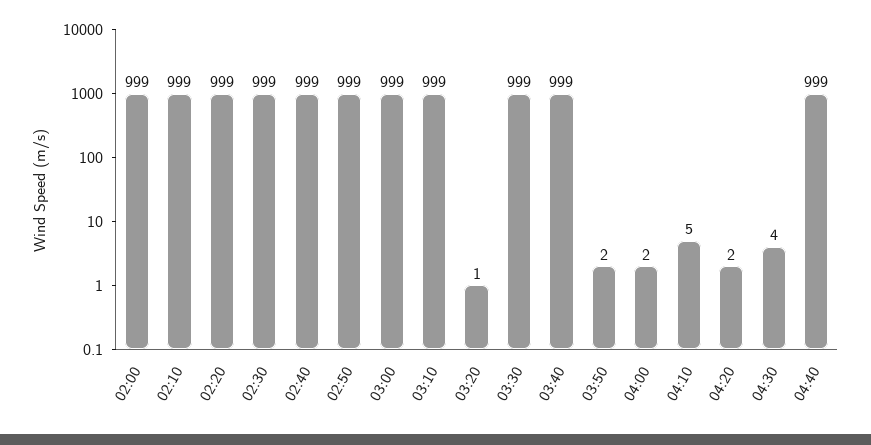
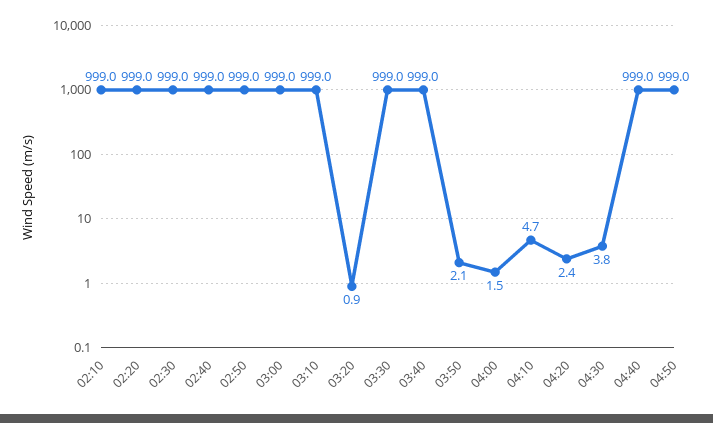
02:00: 999 -> none
04:50: none -> 999

